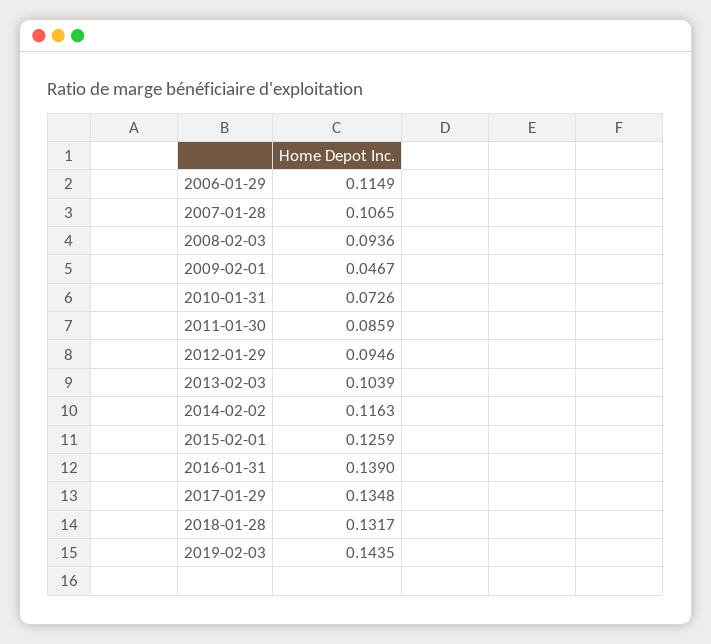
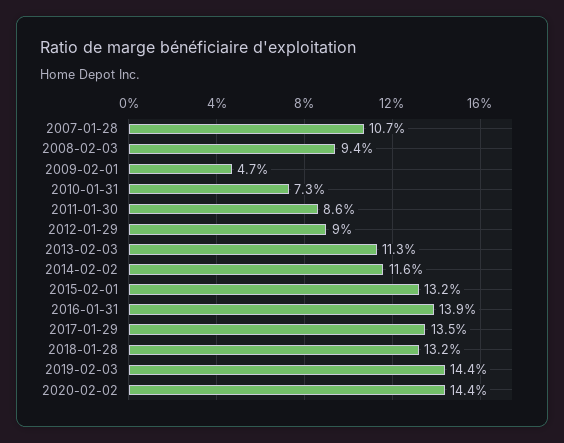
2006-01-29: 0.1149 -> none
2012-01-29: 0.0946 -> 0.09
2013-02-03: 0.1039 -> 0.113
2015-02-01: 0.1259 -> 0.132
2020-02-02: none -> 0.144

